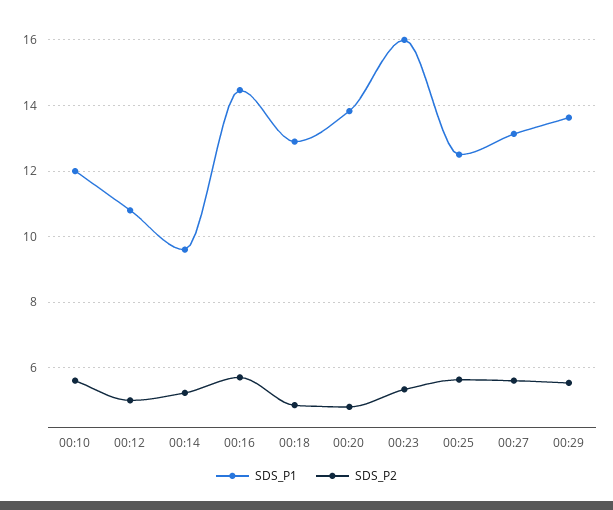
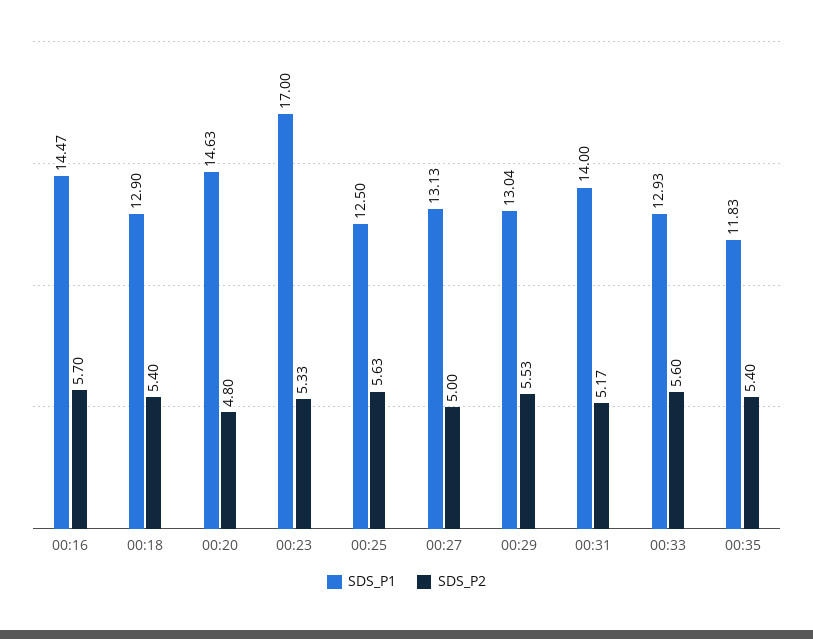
SDS_P1, 00:10: 12 -> none
SDS_P2, 00:10: 5.6 -> none
SDS_P1, 00:12: 10.8 -> none
SDS_P2, 00:12: 5 -> none
SDS_P1, 00:14: 9.6 -> none
SDS_P2, 00:14: 5.2 -> none
SDS_P2, 00:18: 4.8 -> 5.4
SDS_P1, 00:20: 13.8 -> 14.63
SDS_P1, 00:23: 16 -> 17
SDS_P2, 00:27: 5.6 -> 5
SDS_P1, 00:29: 13.6 -> 13.04
SDS_P1, 00:31: none -> 14
SDS_P2, 00:31: none -> 5.17
SDS_P1, 00:33: none -> 12.93
SDS_P2, 00:33: none -> 5.6
SDS_P1, 00:35: none -> 11.83
SDS_P2, 00:35: none -> 5.4

